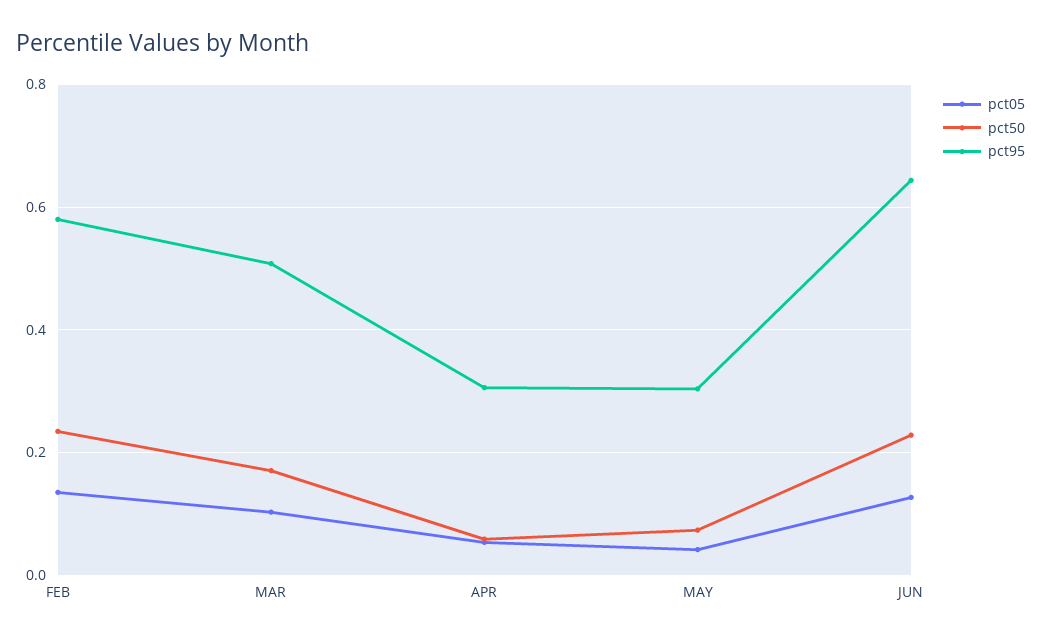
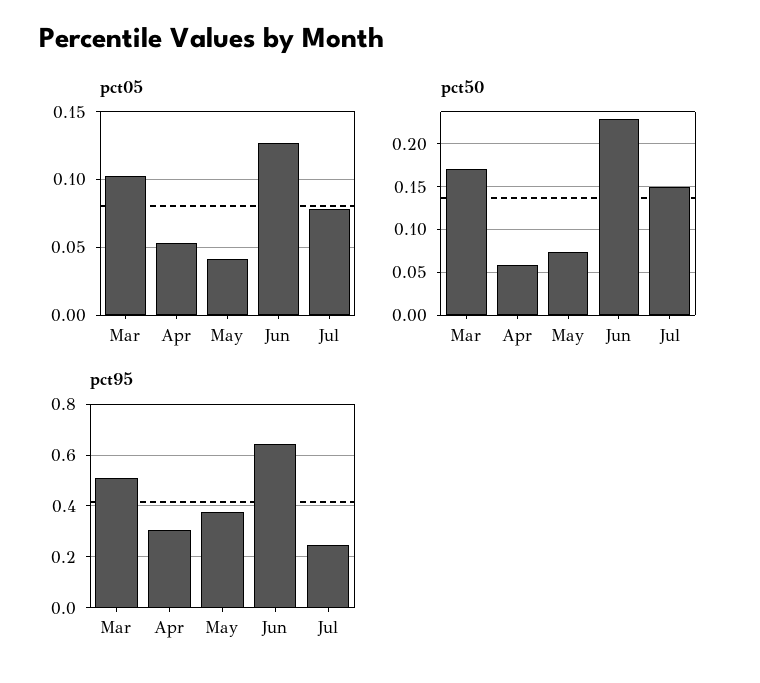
pct05, FEB: 0.14 -> none
pct50, FEB: 0.24 -> none
pct95, FEB: 0.58 -> none
pct95, MAY: 0.3 -> 0.375
pct05, Jul: none -> 0.08
pct50, Jul: none -> 0.15
pct95, Jul: none -> 0.25

